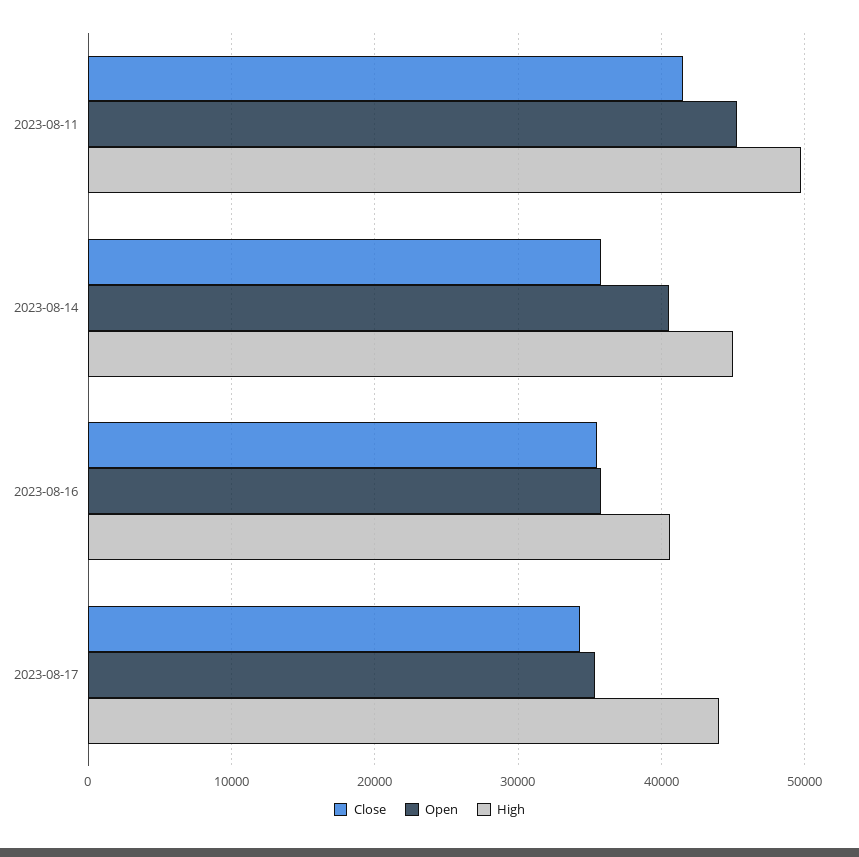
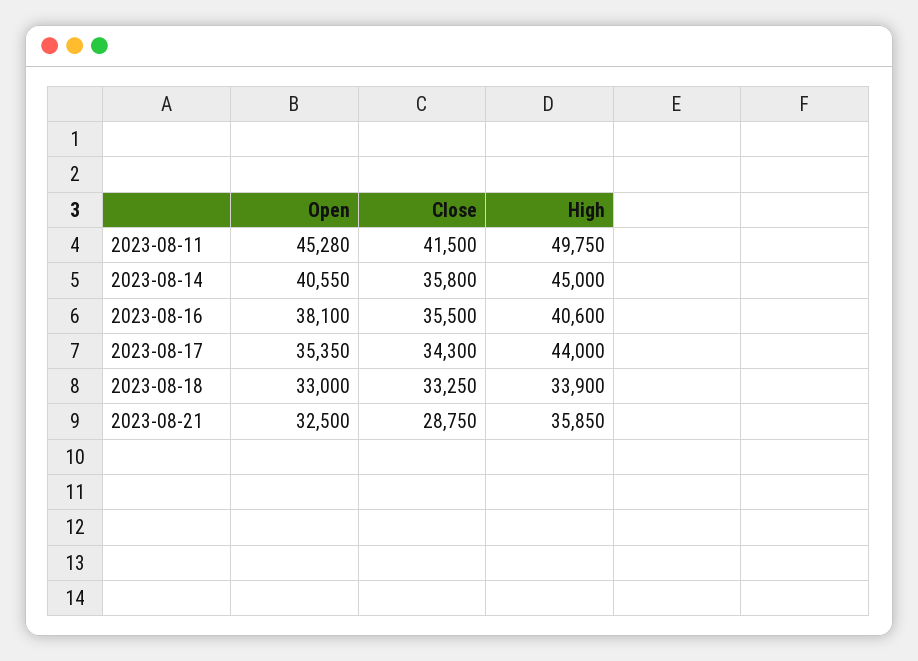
Open, 2023-08-16: 36000 -> 38100
Open, 2023-08-18: none -> 33000
Close, 2023-08-18: none -> 33250
High, 2023-08-18: none -> 33900
Open, 2023-08-21: none -> 32500
Close, 2023-08-21: none -> 28750
High, 2023-08-21: none -> 35850

